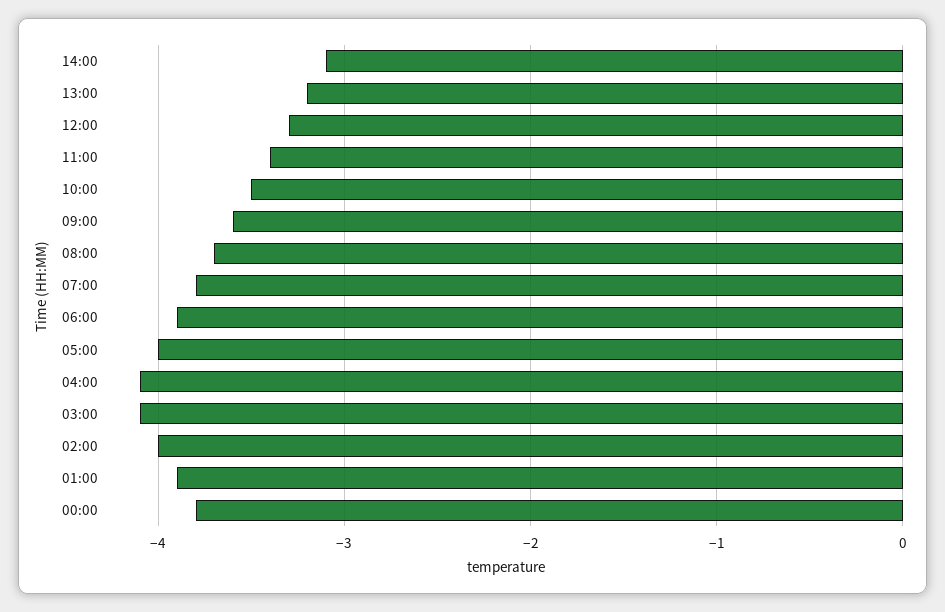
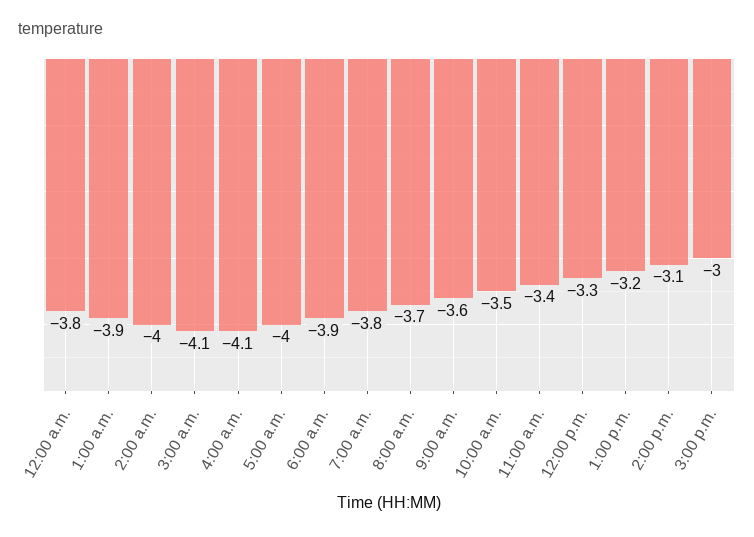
3:00 p.m.: none -> -3

